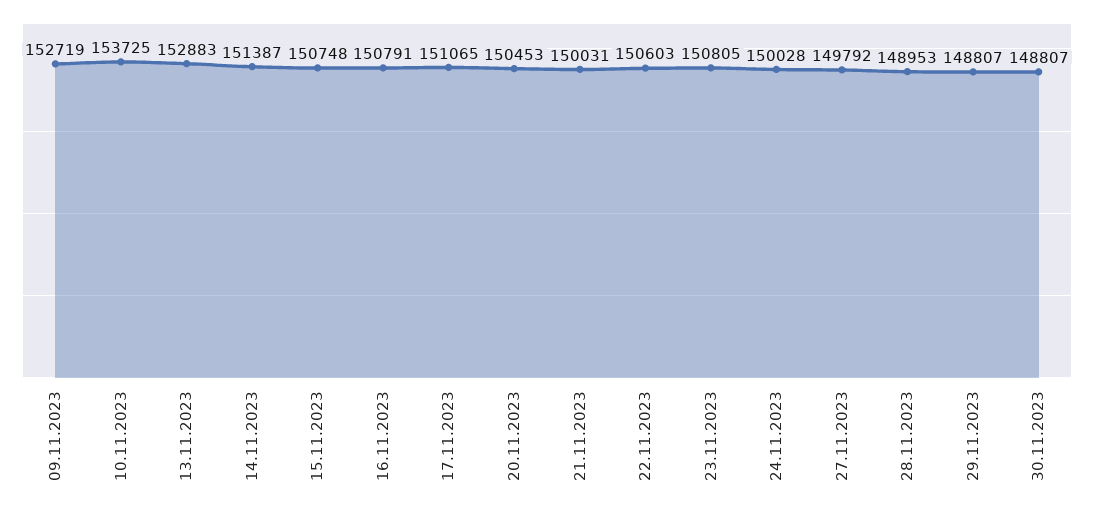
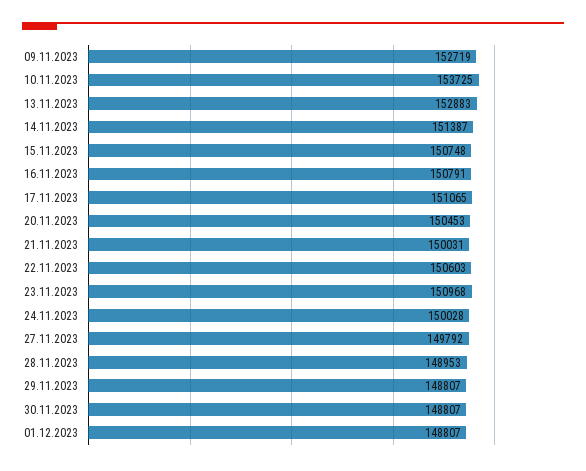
23.11.2023: 150805 -> 150968
01.12.2023: none -> 148807

